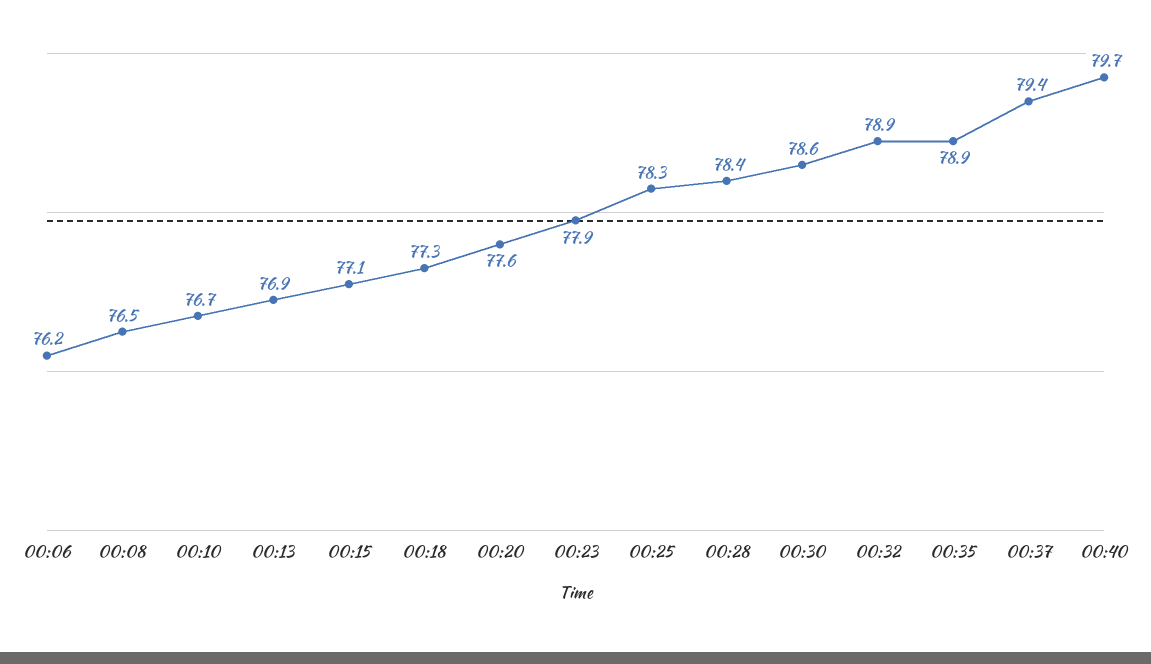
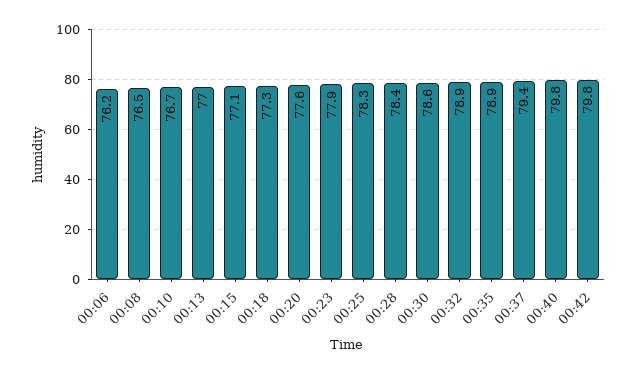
00:13: 76.9 -> 77
00:40: 79.7 -> 79.8
00:42: none -> 79.8

